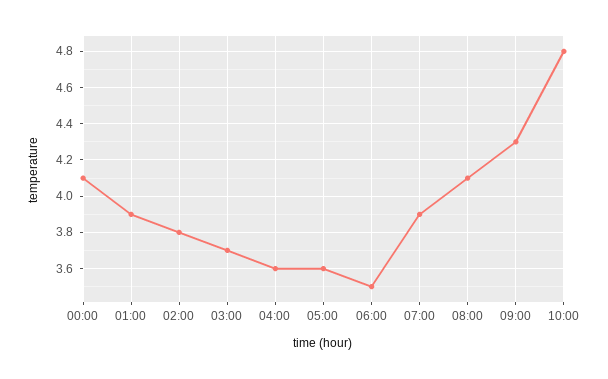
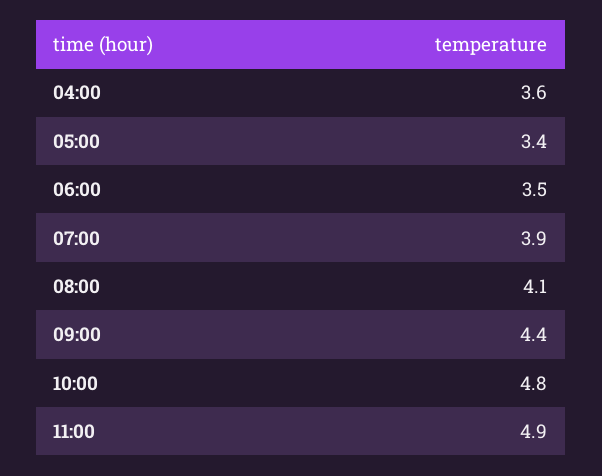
00:00: 4.1 -> none
01:00: 3.9 -> none
02:00: 3.8 -> none
03:00: 3.7 -> none
05:00: 3.6 -> 3.4
09:00: 4.3 -> 4.4
11:00: none -> 4.9

